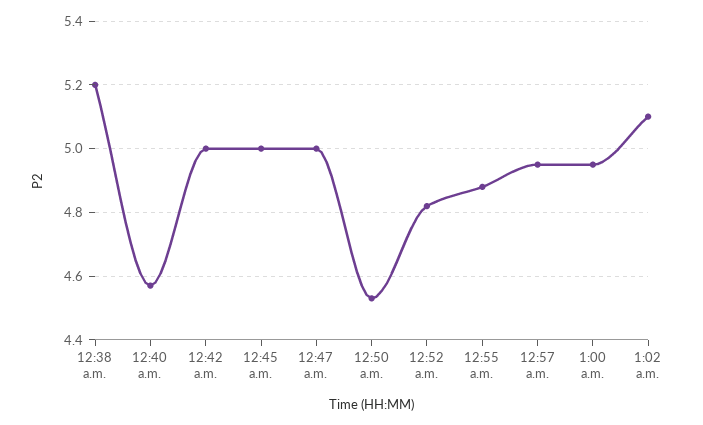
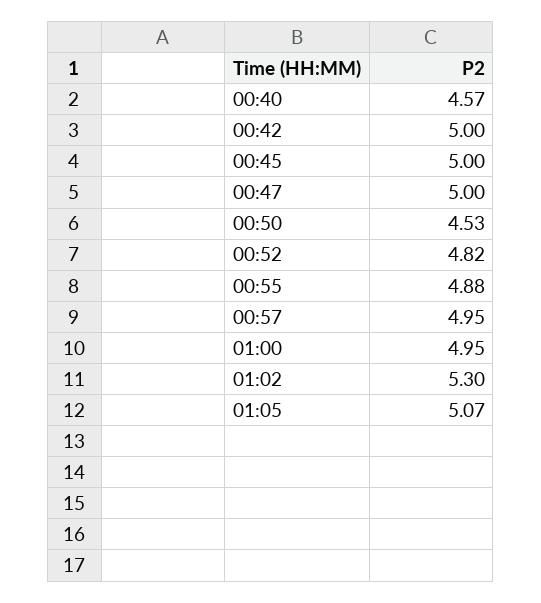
12:38 a.m.: 5.2 -> none
1:02 a.m.: 5.1 -> 5.3
01:05: none -> 5.07

